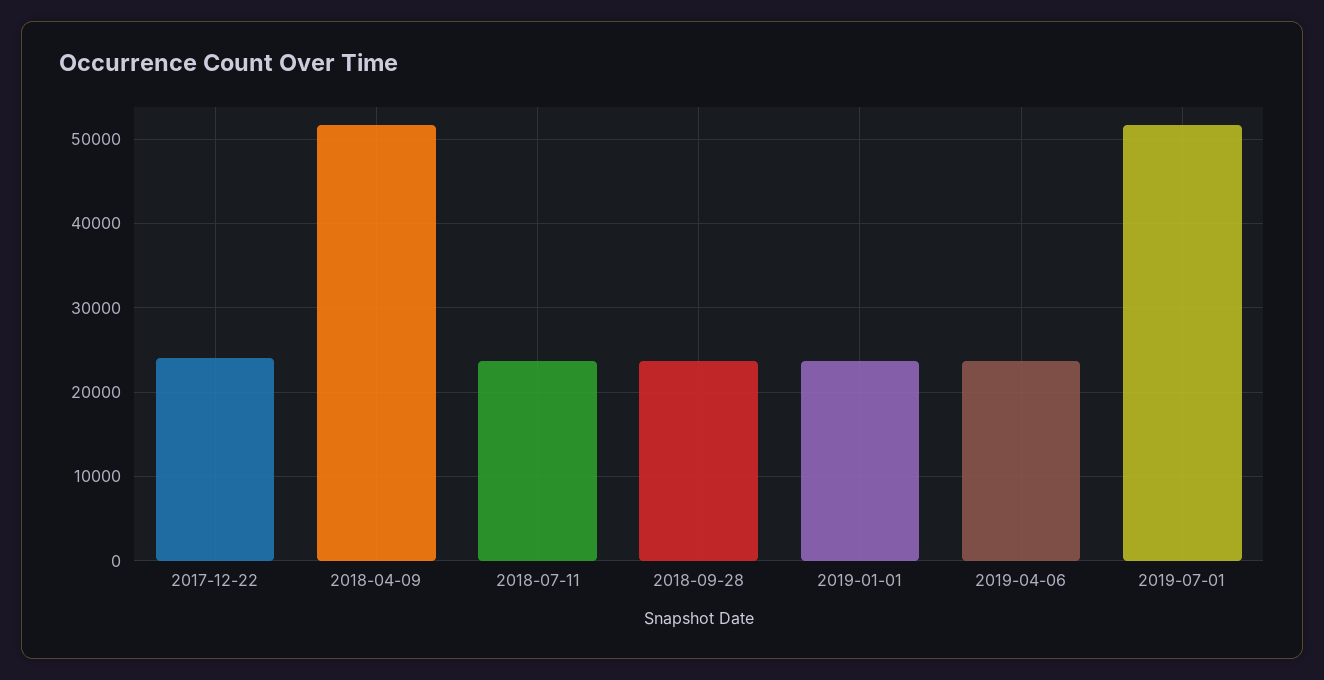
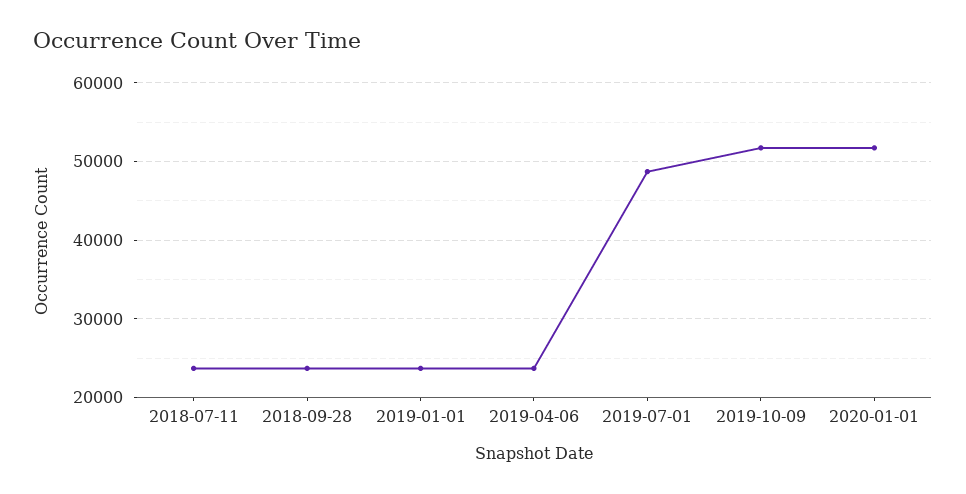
2017-12-22: 24000 -> none
2018-04-09: 52000 -> none
2019-07-01: 52000 -> 49000
2019-10-09: none -> 52000
2020-01-01: none -> 52000

